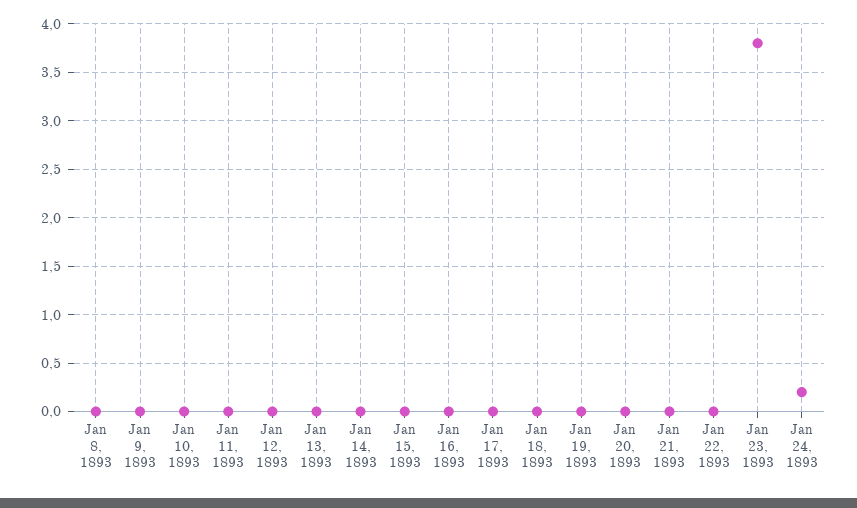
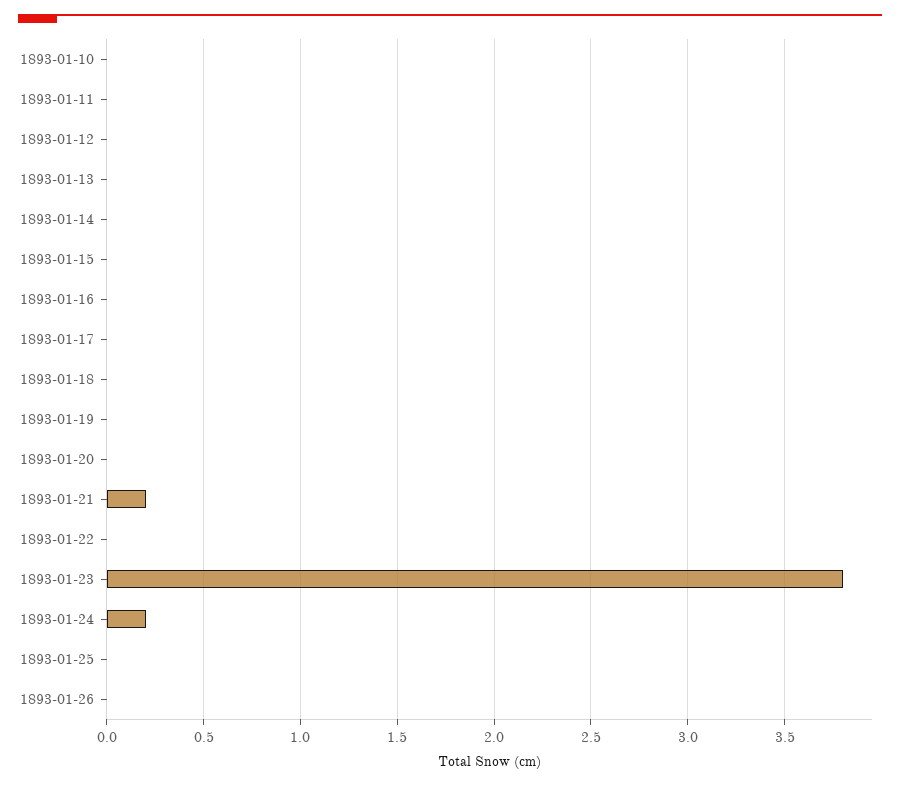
Jan 8, 1893: 0 -> none
Jan 9, 1893: 0 -> none
Jan 21, 1893: 0 -> 0.2
1893-01-25: none -> 0
1893-01-26: none -> 0

